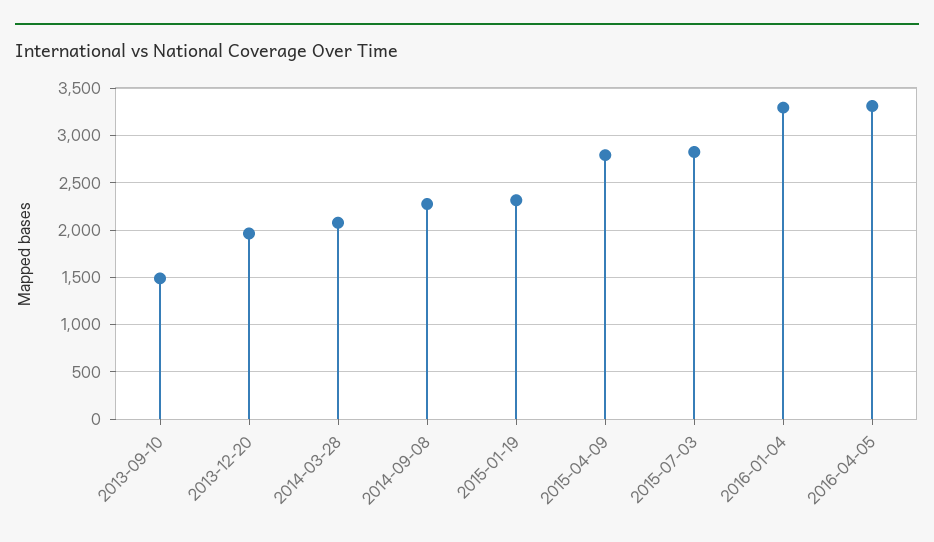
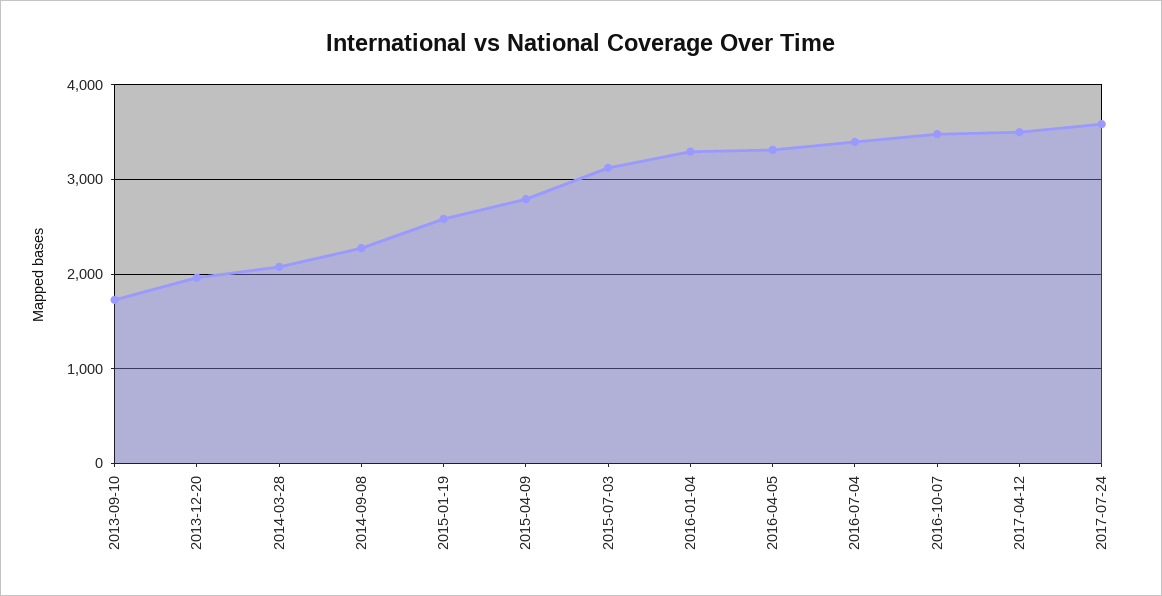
2013-09-10: 1500 -> 1700
2015-01-19: 2300 -> 2600
2015-07-03: 2800 -> 3100
2016-07-04: none -> 3400
2016-10-07: none -> 3500
2017-04-12: none -> 3500
2017-07-24: none -> 3600

